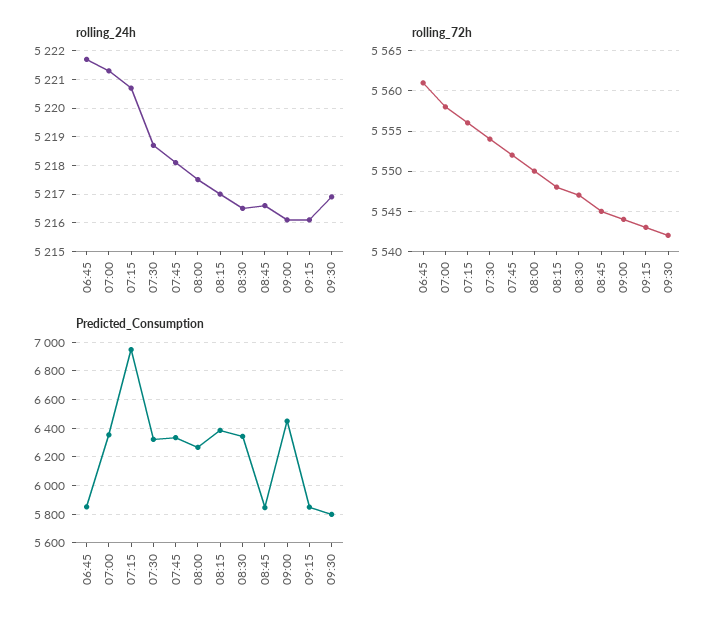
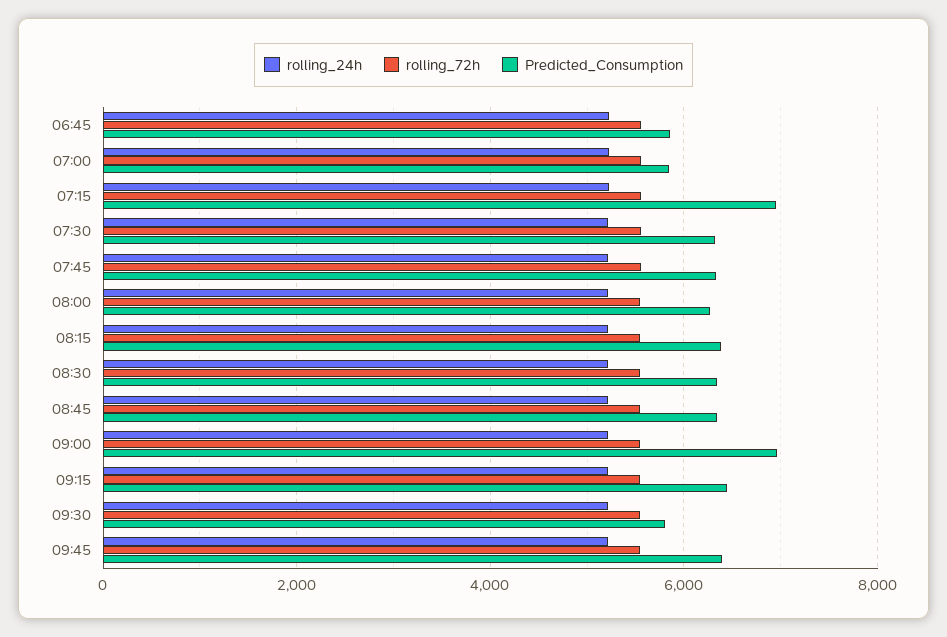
Predicted_Consumption, 07:00: 6350 -> 5800
Predicted_Consumption, 08:45: 5850 -> 6400
Predicted_Consumption, 09:00: 6450 -> 7000
Predicted_Consumption, 09:15: 5850 -> 6400
rolling_24h, 09:45: none -> 5200
rolling_72h, 09:45: none -> 5600
Predicted_Consumption, 09:45: none -> 6400

